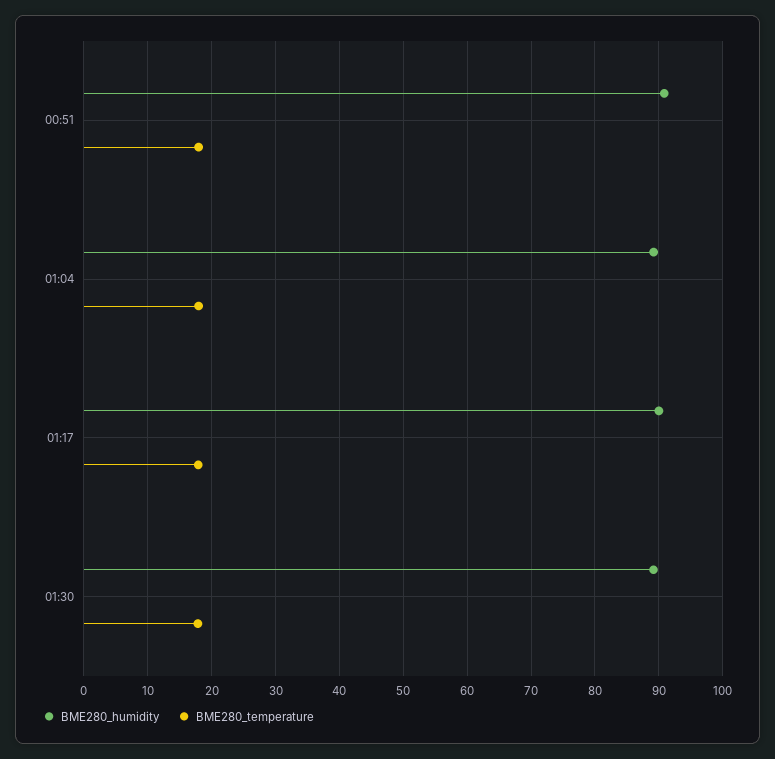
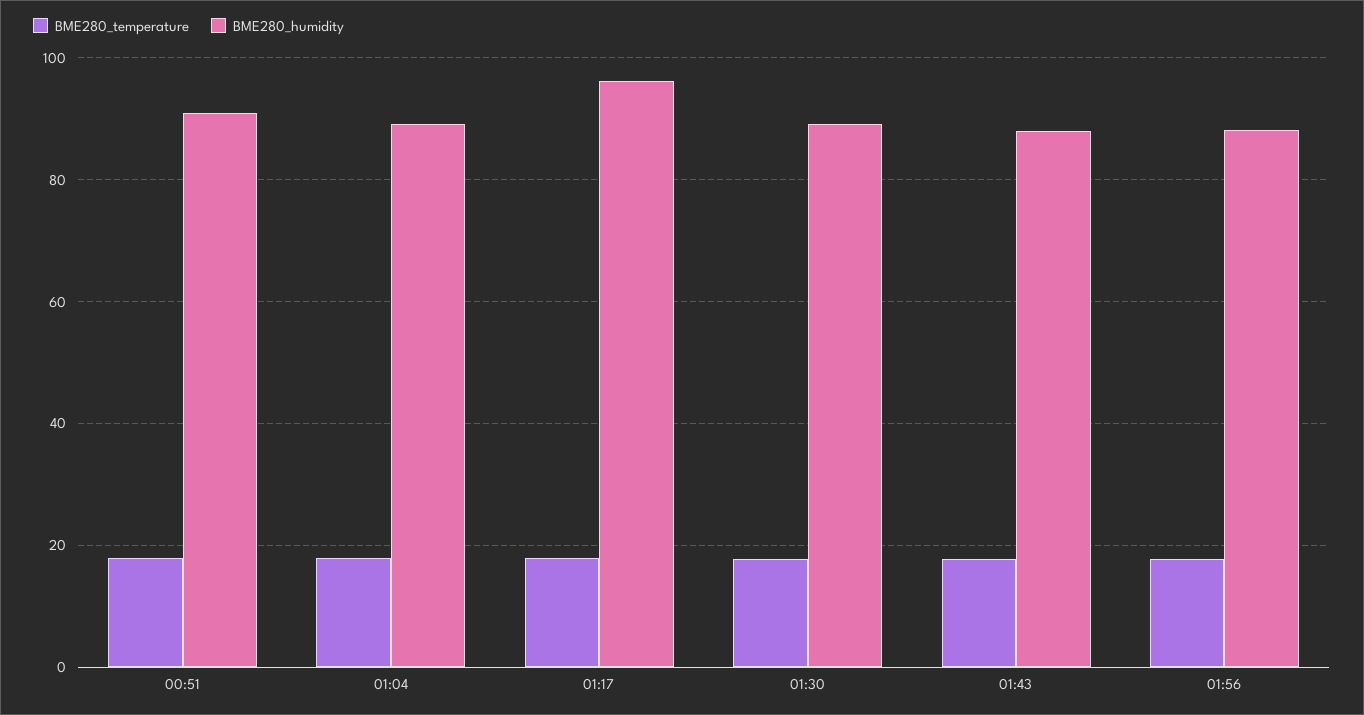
BME280_humidity, 01:17: 90 -> 96
BME280_temperature, 01:43: none -> 18
BME280_humidity, 01:43: none -> 88
BME280_temperature, 01:56: none -> 18
BME280_humidity, 01:56: none -> 88

